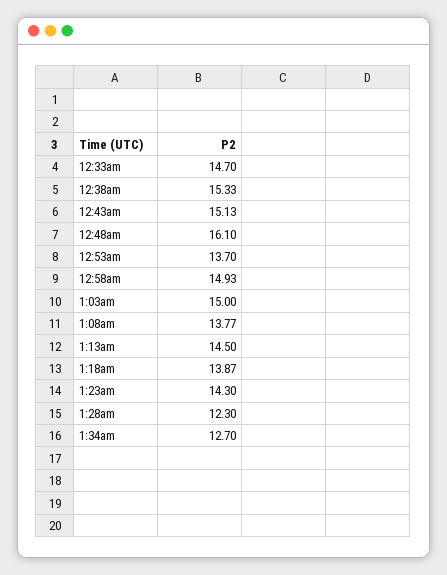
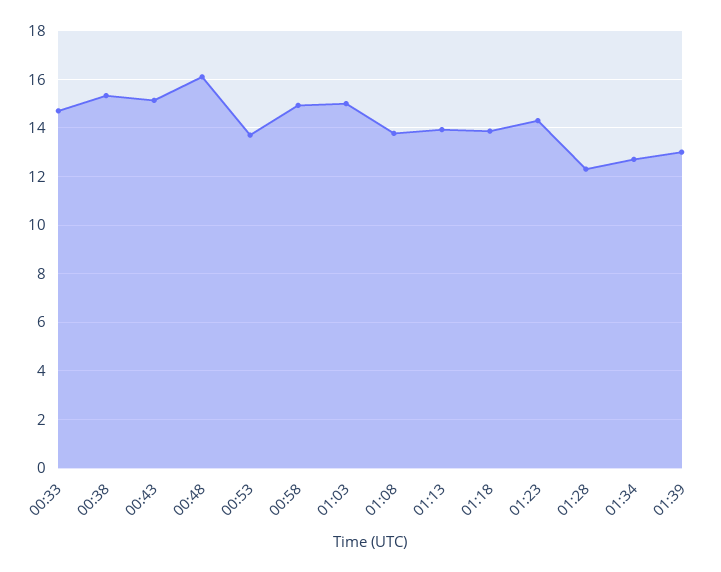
1:13am: 14.5 -> 14
01:39: none -> 13

